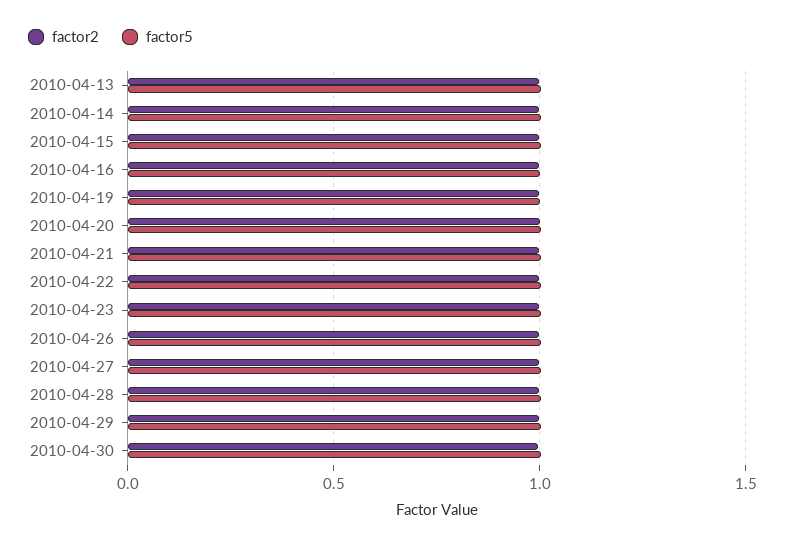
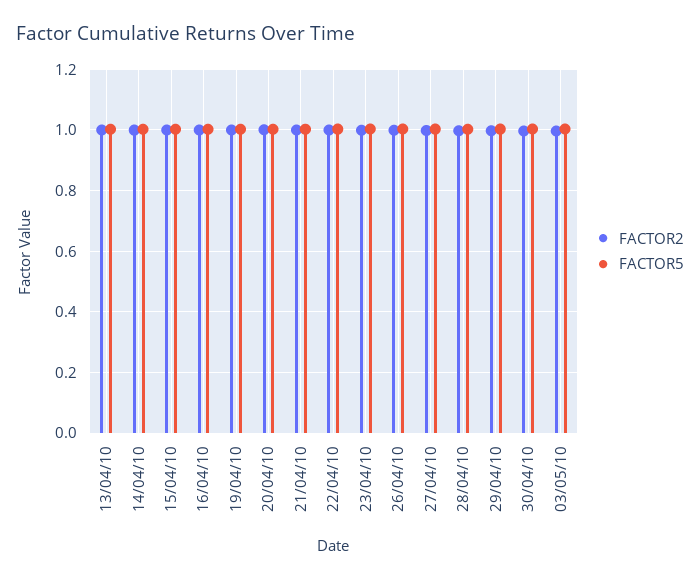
factor2, 03/05/10: none -> 1
factor5, 03/05/10: none -> 1

